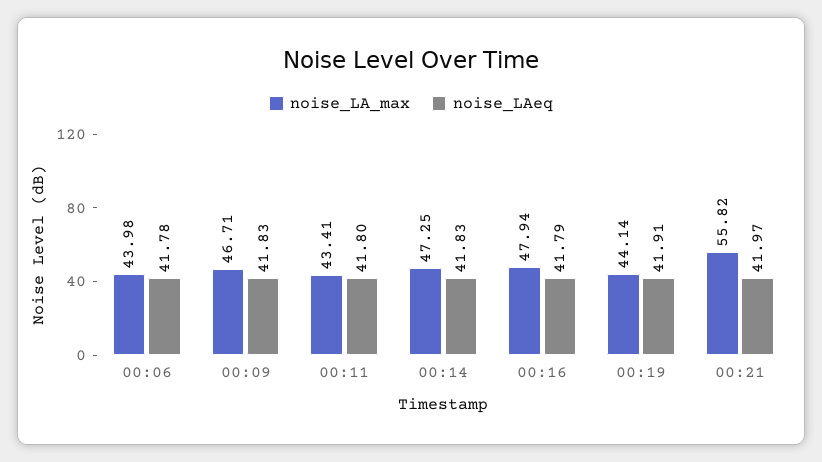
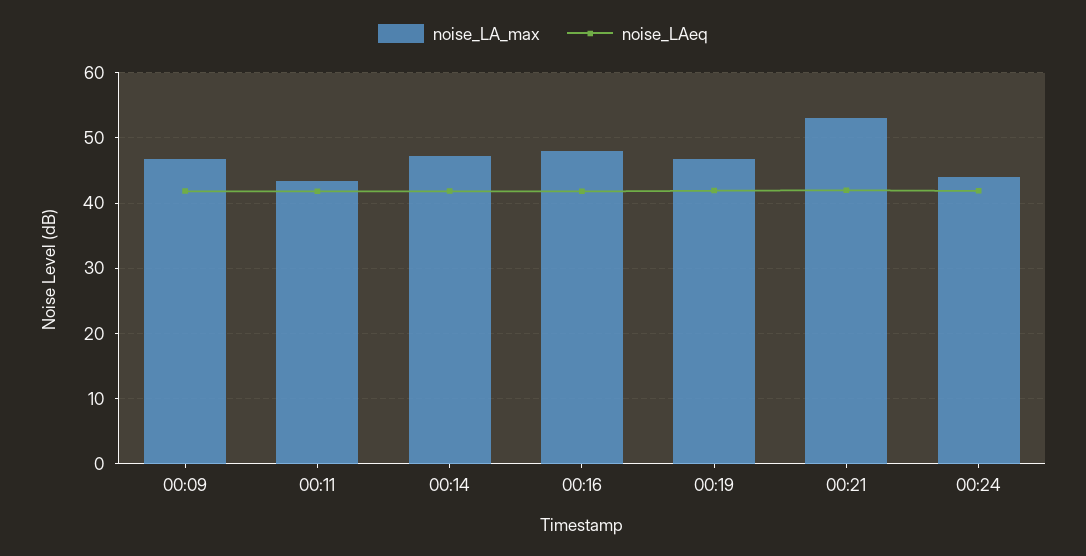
noise_LA_max, 00:06: 43.98 -> none
noise_LAeq, 00:06: 41.78 -> none
noise_LA_max, 00:19: 44.14 -> 47
noise_LA_max, 00:21: 55.82 -> 53
noise_LA_max, 00:24: none -> 44
noise_LAeq, 00:24: none -> 42

